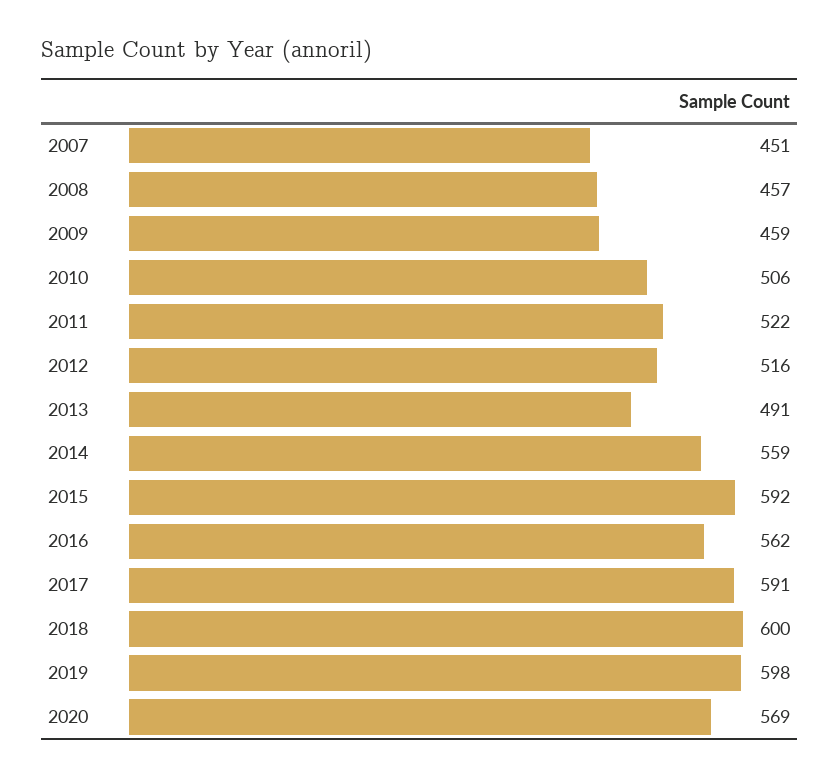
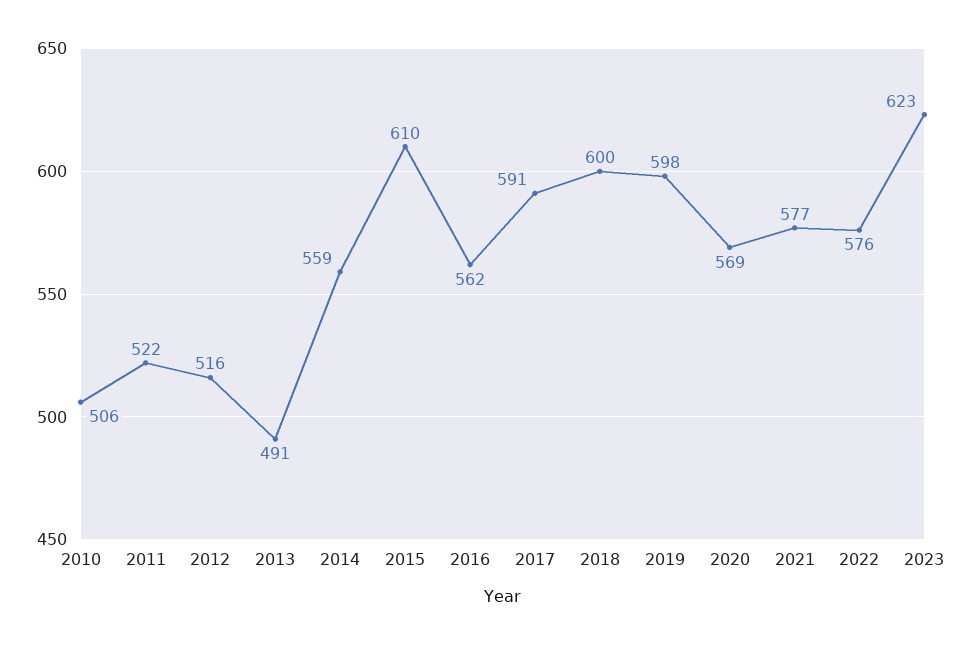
2007: 451 -> none
2008: 457 -> none
2009: 459 -> none
2015: 592 -> 610
2021: none -> 577
2022: none -> 576
2023: none -> 623

